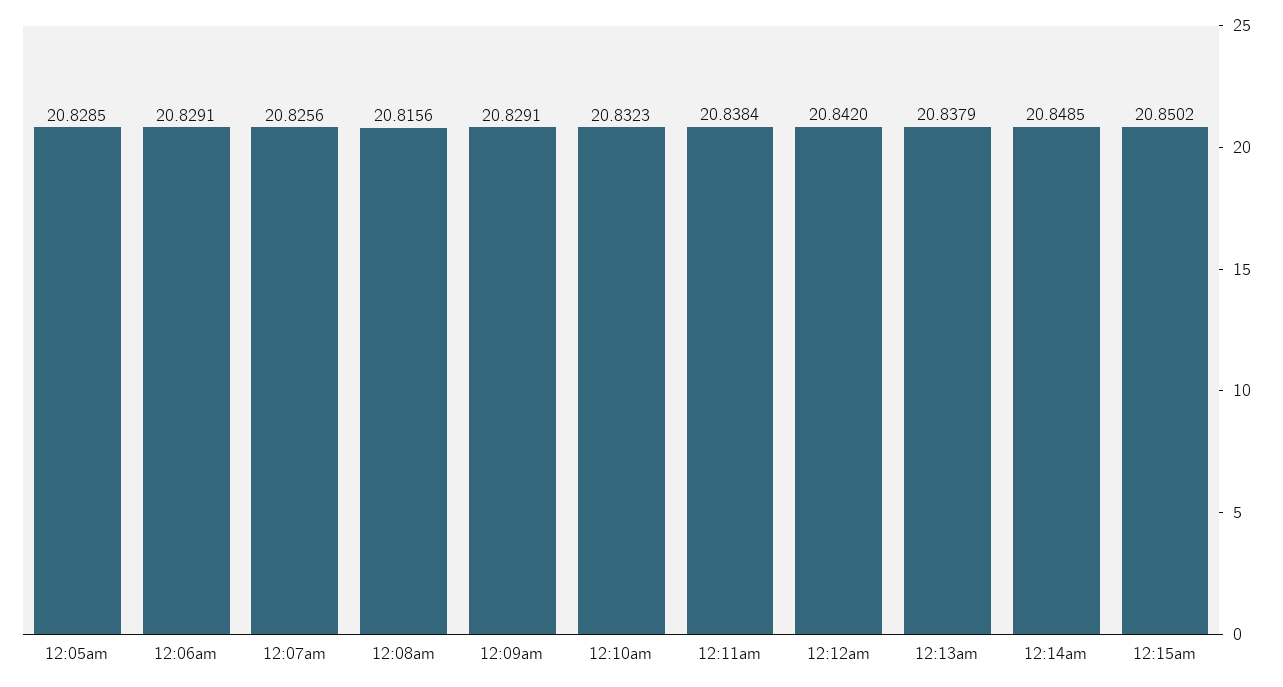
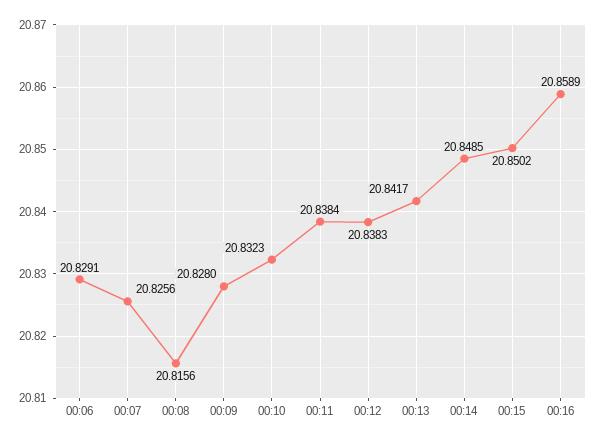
12:05am: 20.8285 -> none
12:09am: 20.8291 -> 20.828
12:12am: 20.842 -> 20.8383
12:13am: 20.8379 -> 20.8417
00:16: none -> 20.8589

